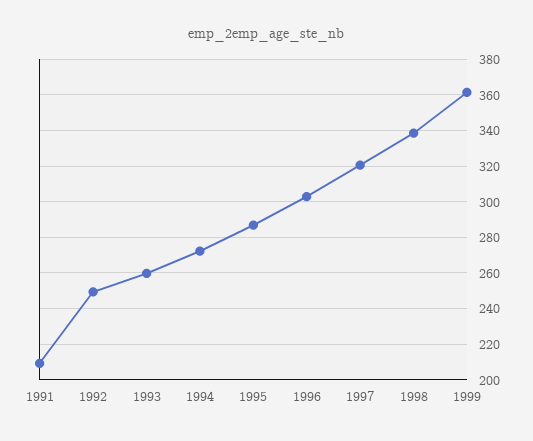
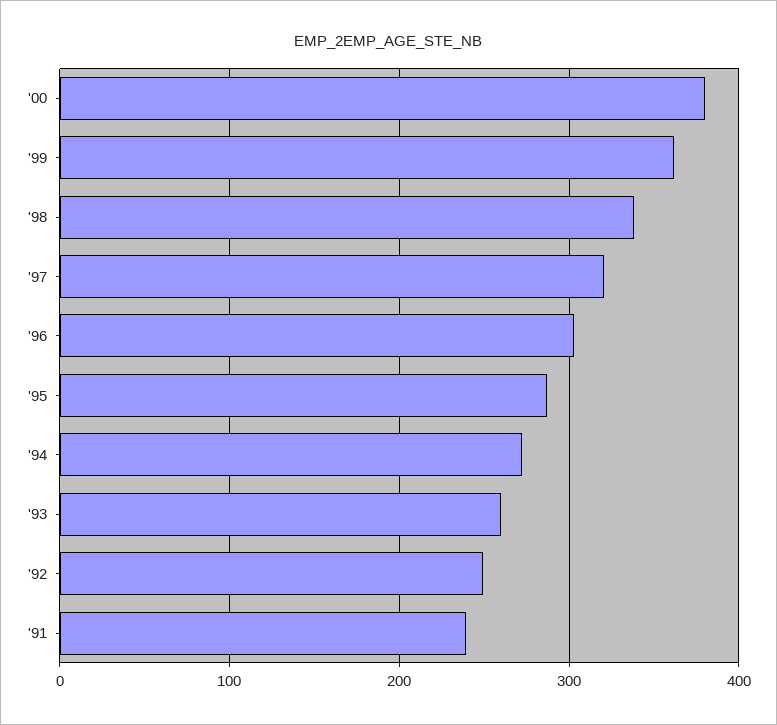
1991: 210 -> 240
'00: none -> 380

